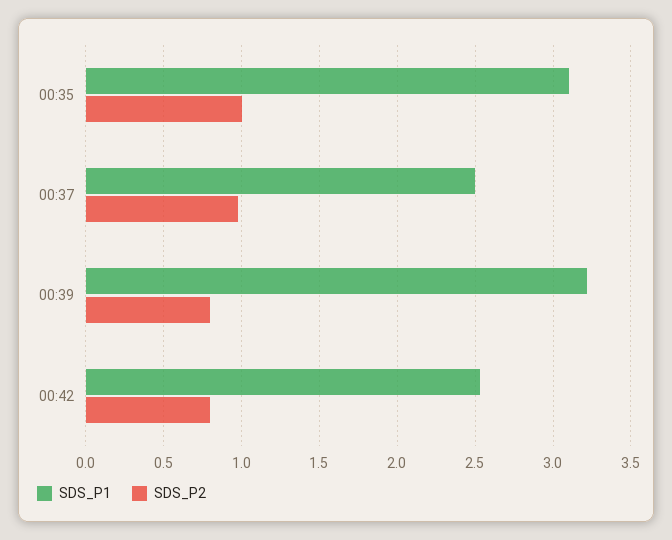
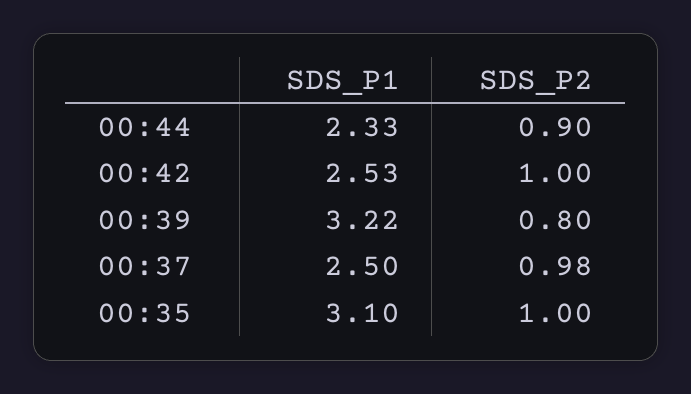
SDS_P2, 00:42: 0.8 -> 1
SDS_P1, 00:44: none -> 2.33
SDS_P2, 00:44: none -> 0.9

